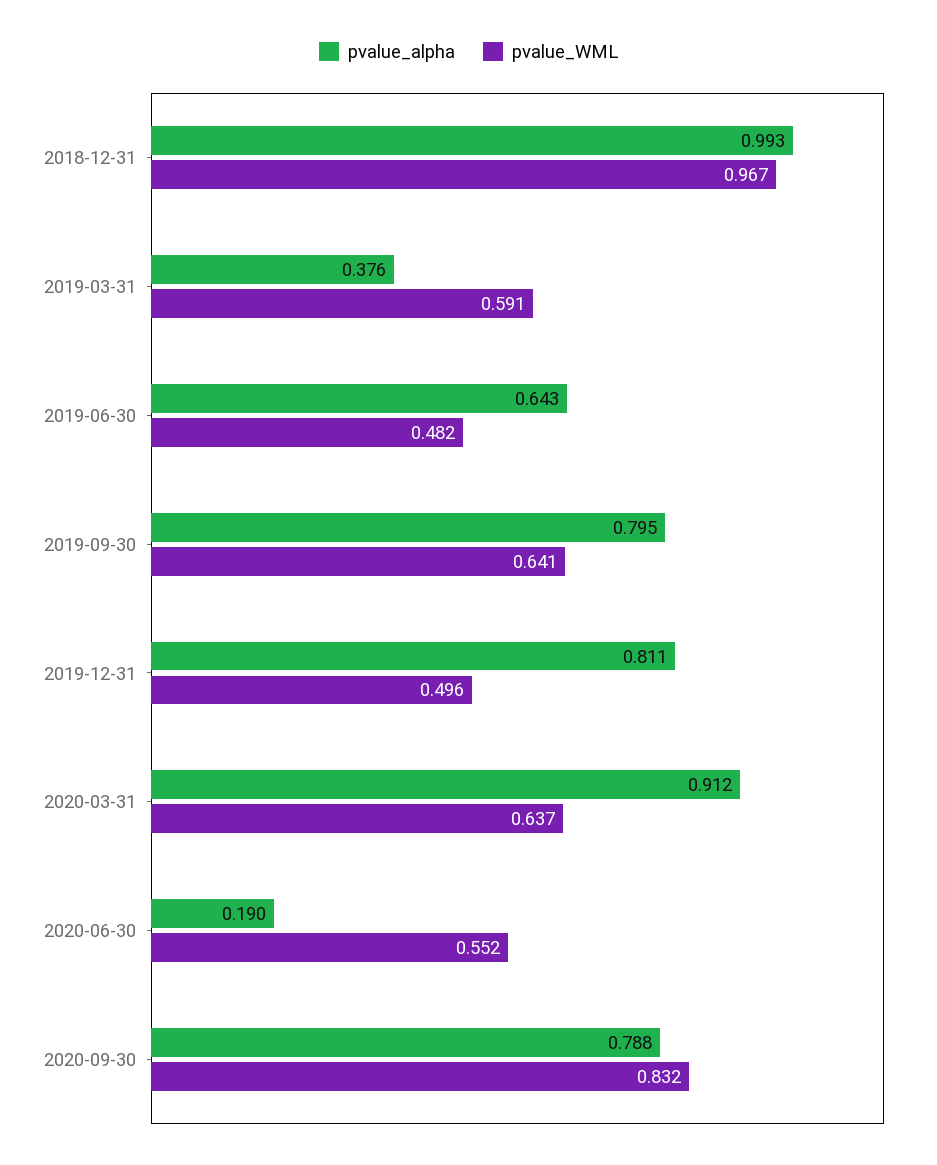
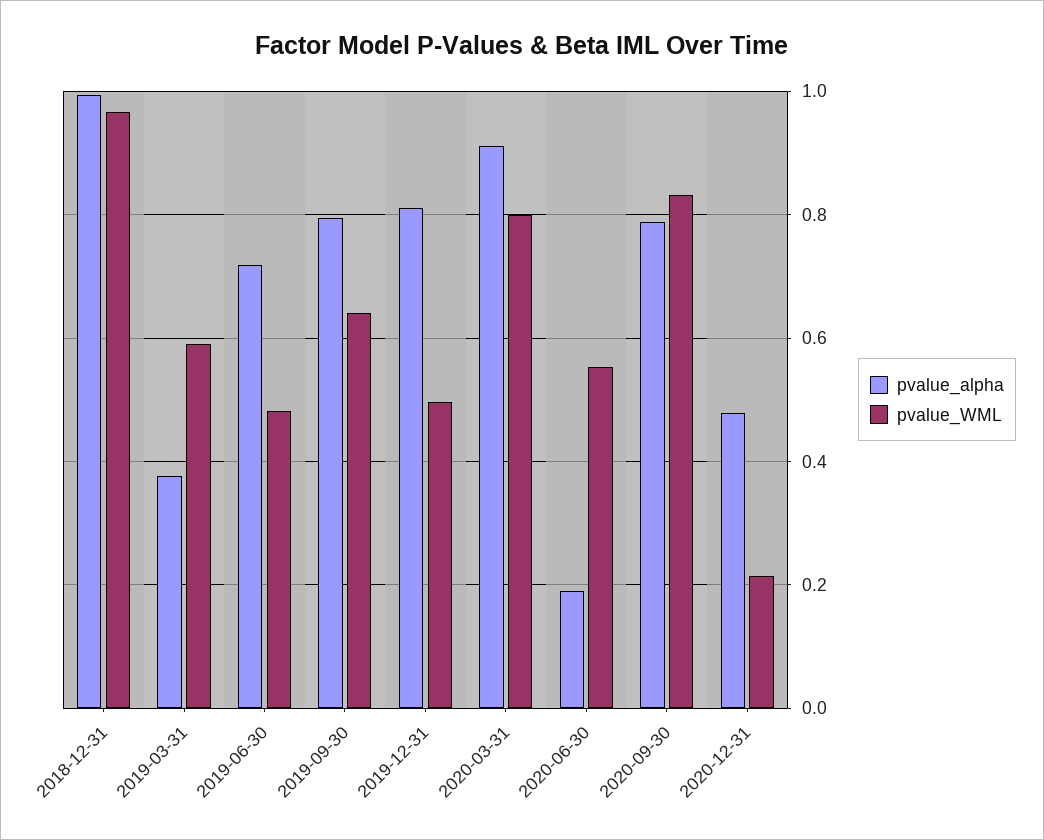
pvalue_alpha, 2019-06-30: 0.643 -> 0.72
pvalue_WML, 2020-03-31: 0.637 -> 0.8
pvalue_alpha, 2020-12-31: none -> 0.48
pvalue_WML, 2020-12-31: none -> 0.22

